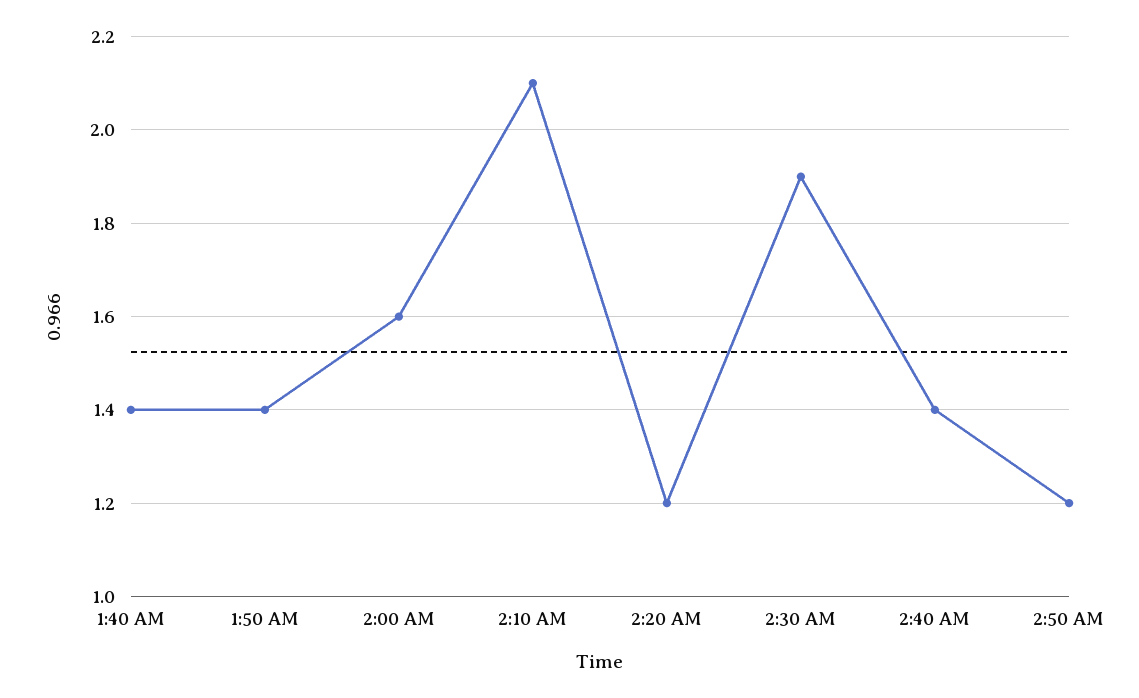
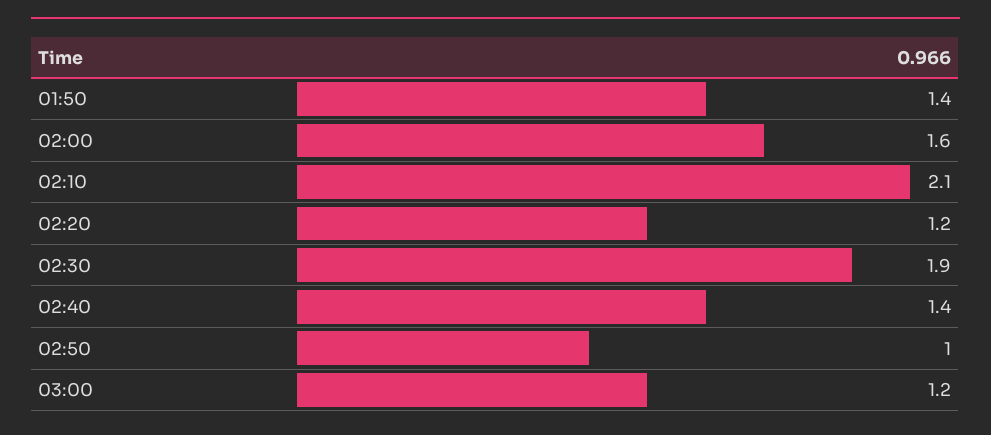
1:40 AM: 1.4 -> none
2:50 AM: 1.2 -> 1
03:00: none -> 1.2

